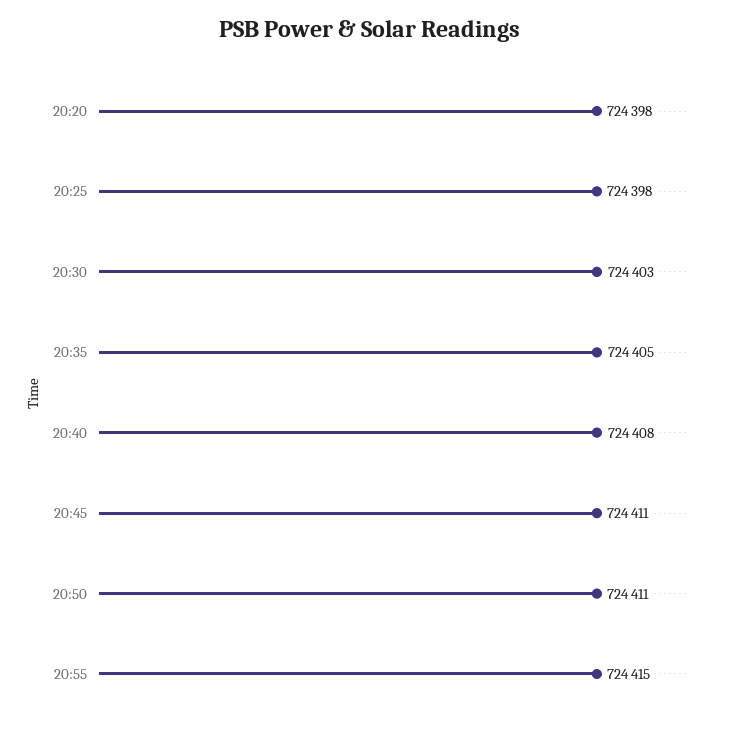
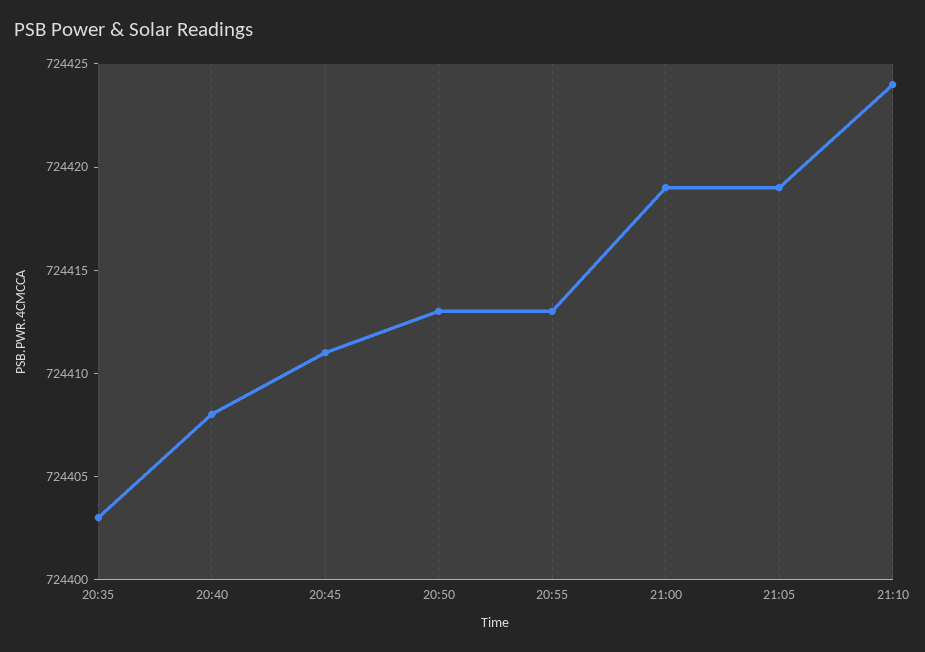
20:20: 724398 -> none
20:25: 724398 -> none
20:30: 724403 -> none
20:35: 724405 -> 724403
20:50: 724411 -> 724413
20:55: 724415 -> 724413
21:00: none -> 724419
21:05: none -> 724419
21:10: none -> 724424

